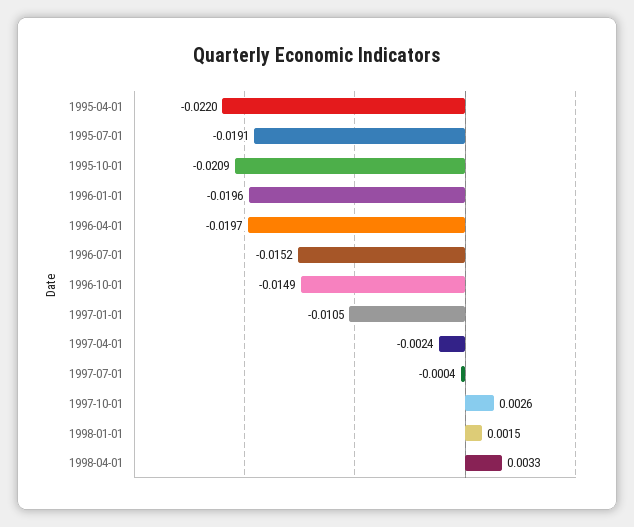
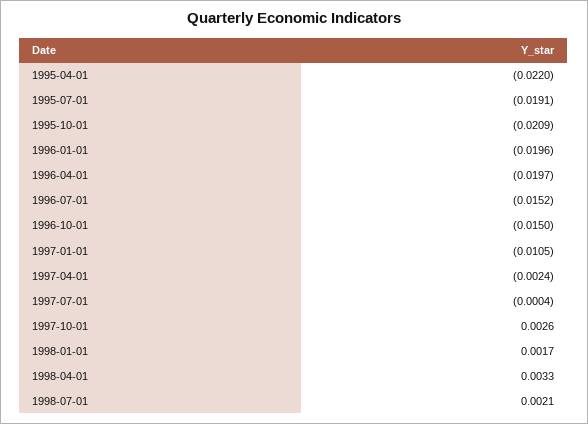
1996-10-01: -0.0149 -> -0.015
1998-01-01: 0.0015 -> 0.0017
1998-07-01: none -> 0.0021

